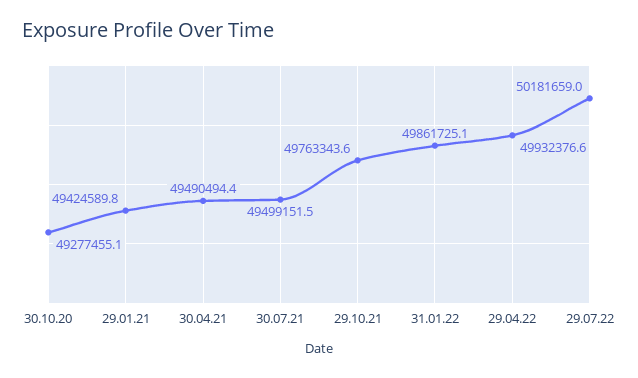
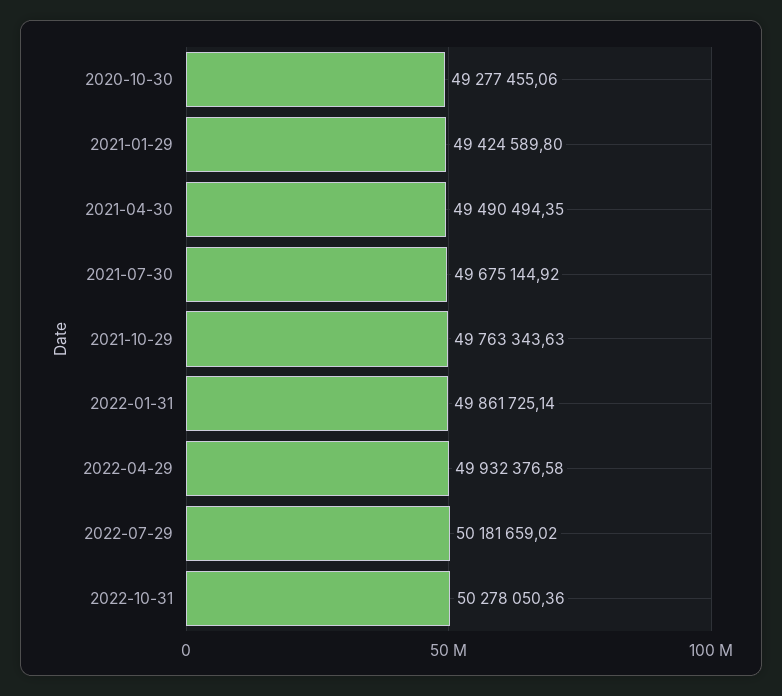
30.07.21: 49499151.5 -> 49675144.92
2022-10-31: none -> 50278050.36

